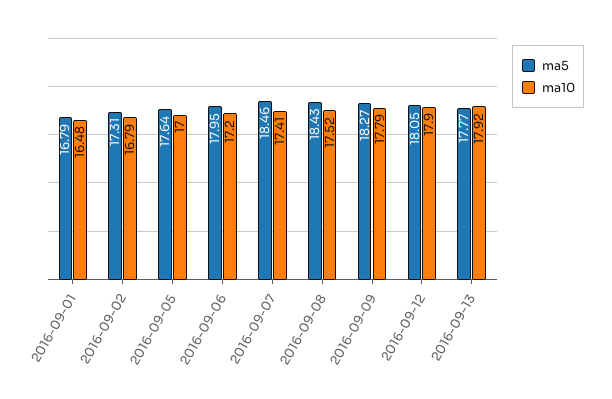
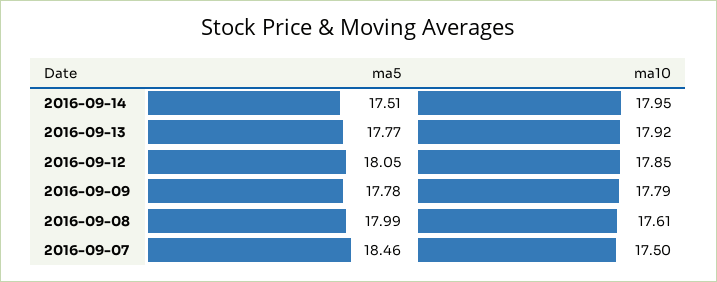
ma5, 2016-09-01: 16.79 -> none
ma10, 2016-09-01: 16.48 -> none
ma5, 2016-09-02: 17.31 -> none
ma10, 2016-09-02: 16.79 -> none
ma5, 2016-09-05: 17.64 -> none
ma10, 2016-09-05: 17 -> none
ma5, 2016-09-06: 17.95 -> none
ma10, 2016-09-06: 17.2 -> none
ma10, 2016-09-07: 17.41 -> 17.5
ma5, 2016-09-08: 18.43 -> 17.99
ma10, 2016-09-08: 17.52 -> 17.61
ma5, 2016-09-09: 18.27 -> 17.78
ma10, 2016-09-12: 17.9 -> 17.85
ma5, 2016-09-14: none -> 17.51
ma10, 2016-09-14: none -> 17.95

